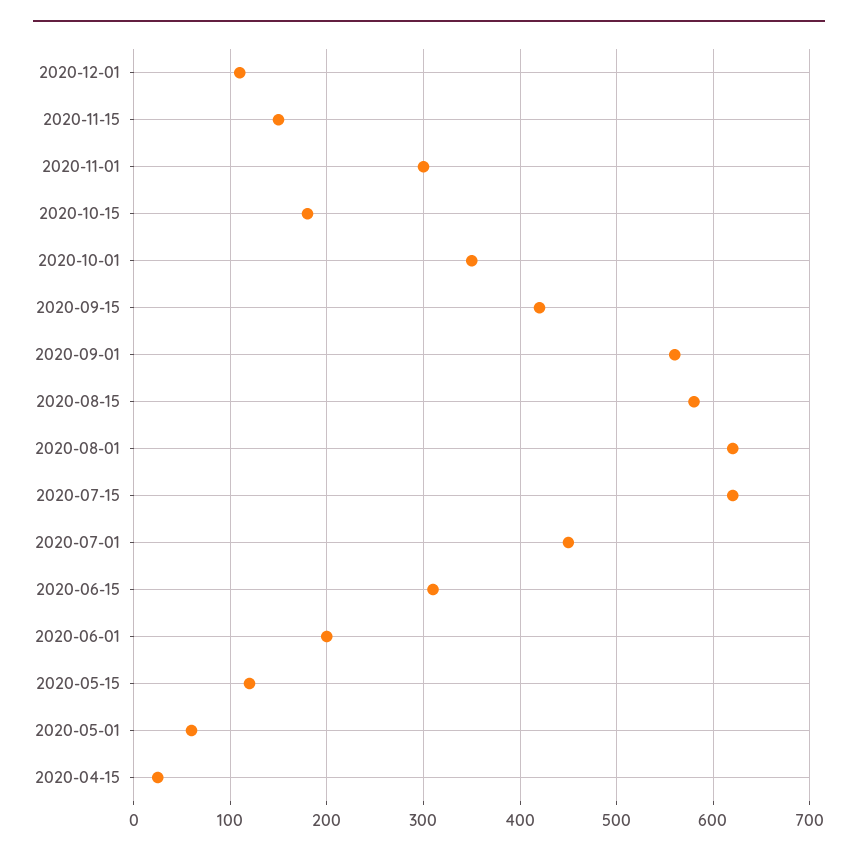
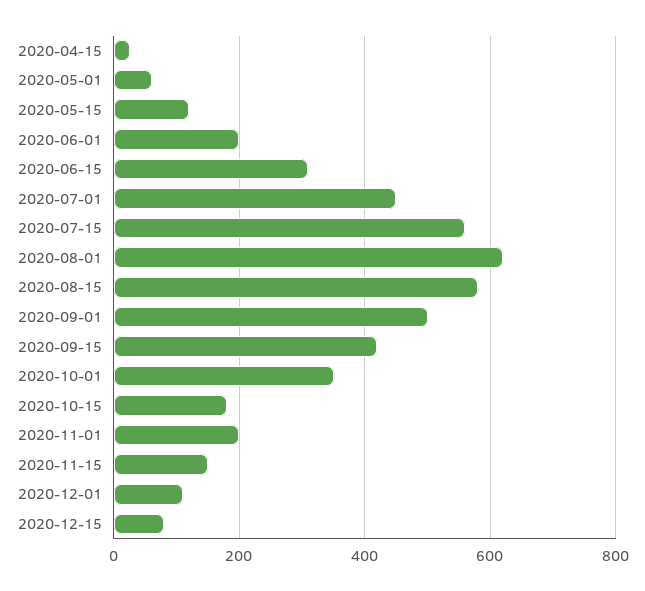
2020-11-01: 300 -> 200
2020-09-01: 560 -> 500
2020-07-15: 620 -> 560
2020-12-15: none -> 80

